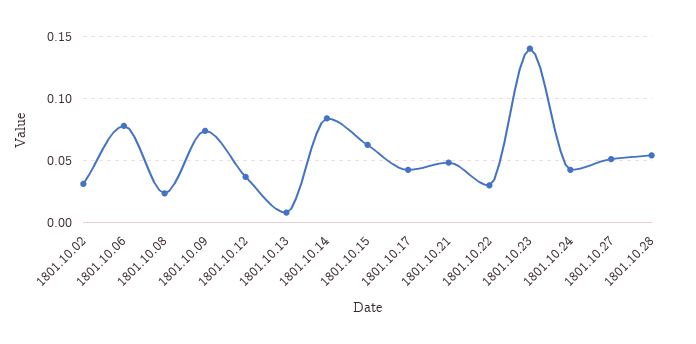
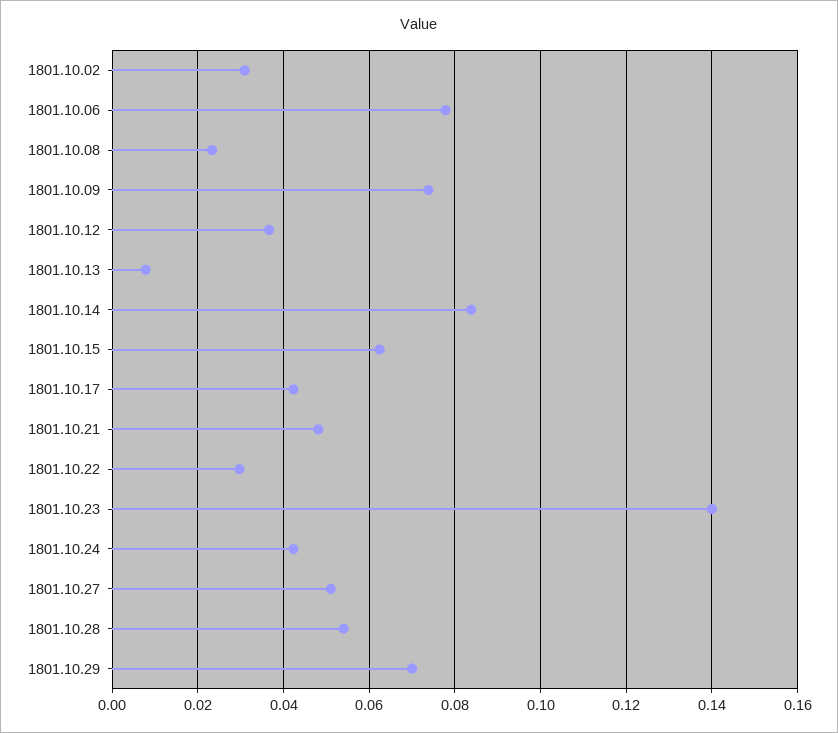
1801.10.29: none -> 0.07

